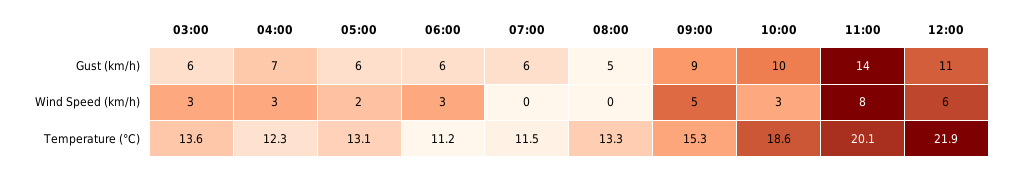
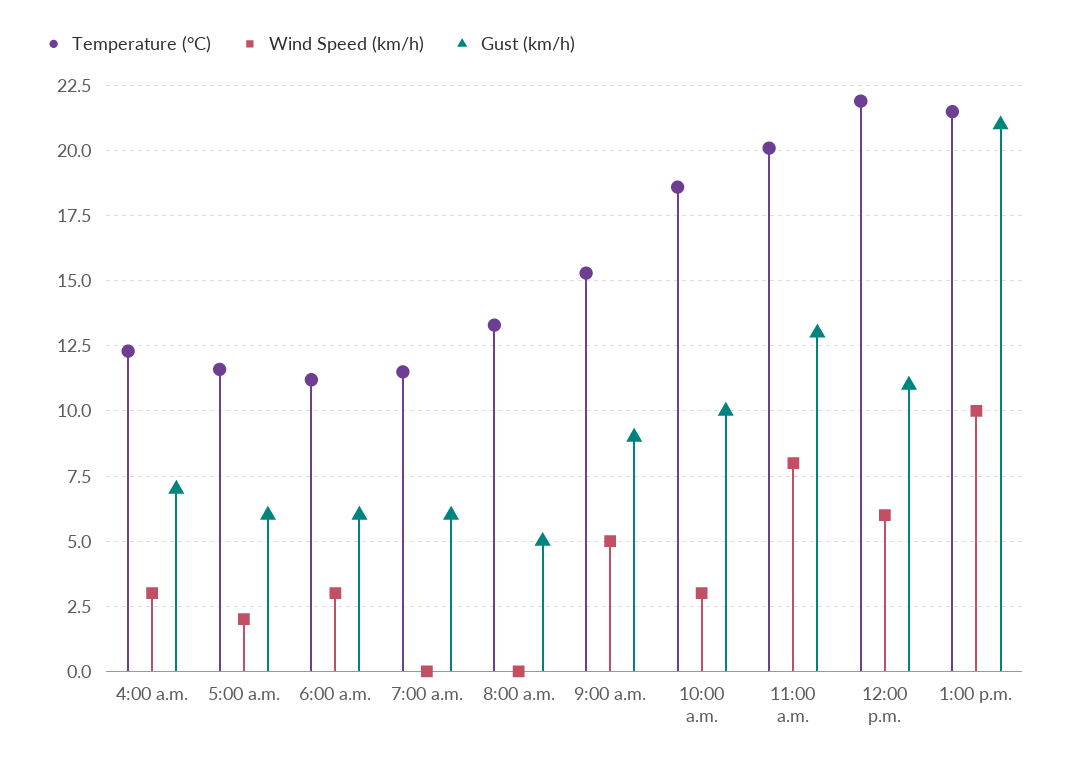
Gust (km/h), 03:00: 6 -> none
Gust (km/h), 11:00: 14 -> 13
Wind Speed (km/h), 03:00: 3 -> none
Temperature (°C), 03:00: 13.6 -> none
Temperature (°C), 05:00: 13.1 -> 11.5
Temperature (°C), 1:00 p.m.: none -> 21.5
Wind Speed (km/h), 1:00 p.m.: none -> 10
Gust (km/h), 1:00 p.m.: none -> 21

